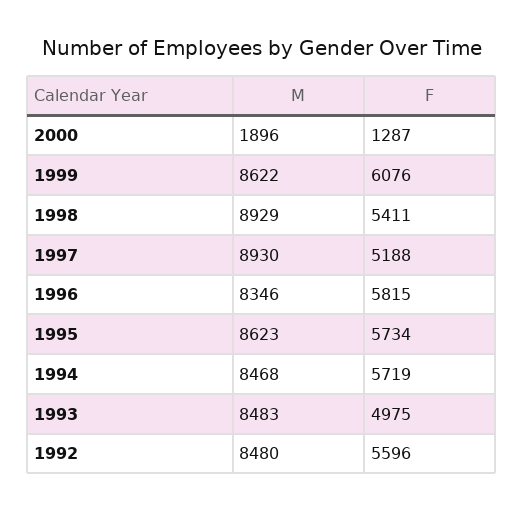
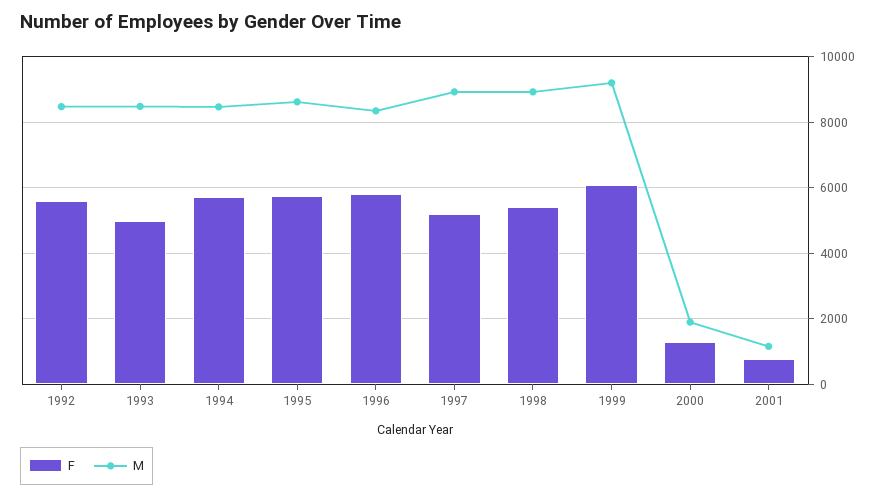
M, 1999: 8622 -> 9200
F, 2001: none -> 800
M, 2001: none -> 1200

